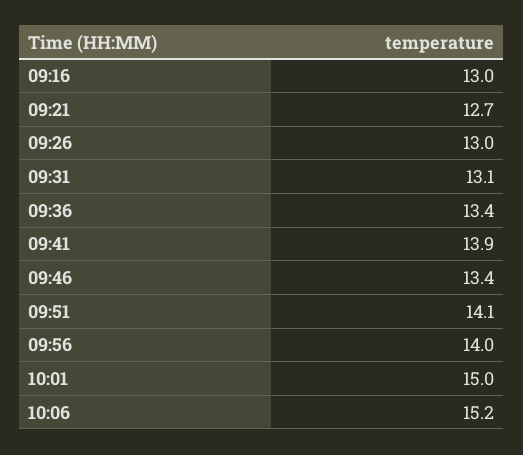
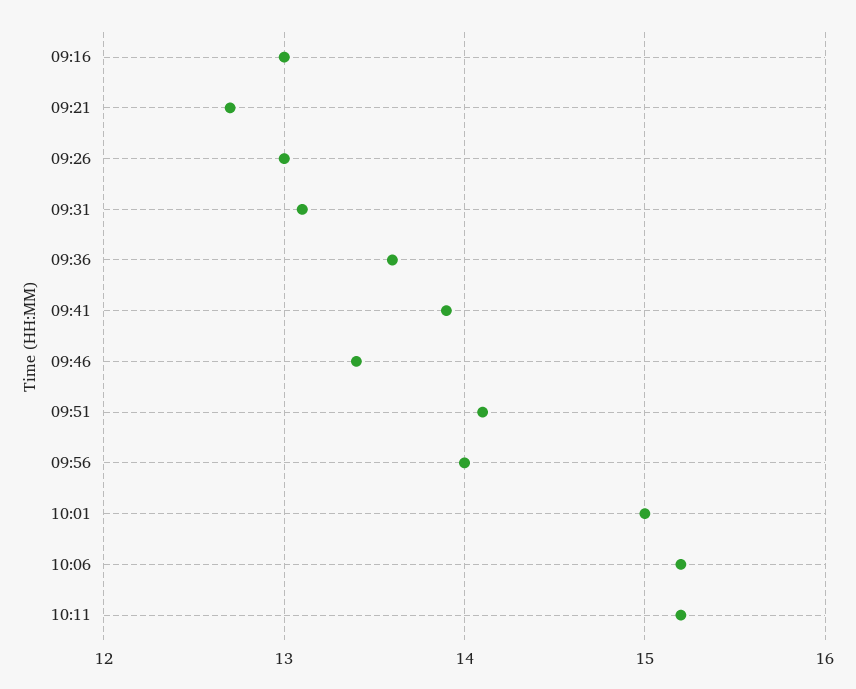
09:36: 13.4 -> 13.6
10:11: none -> 15.2

